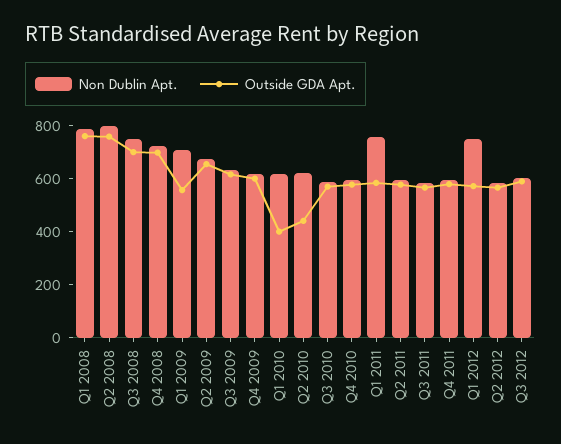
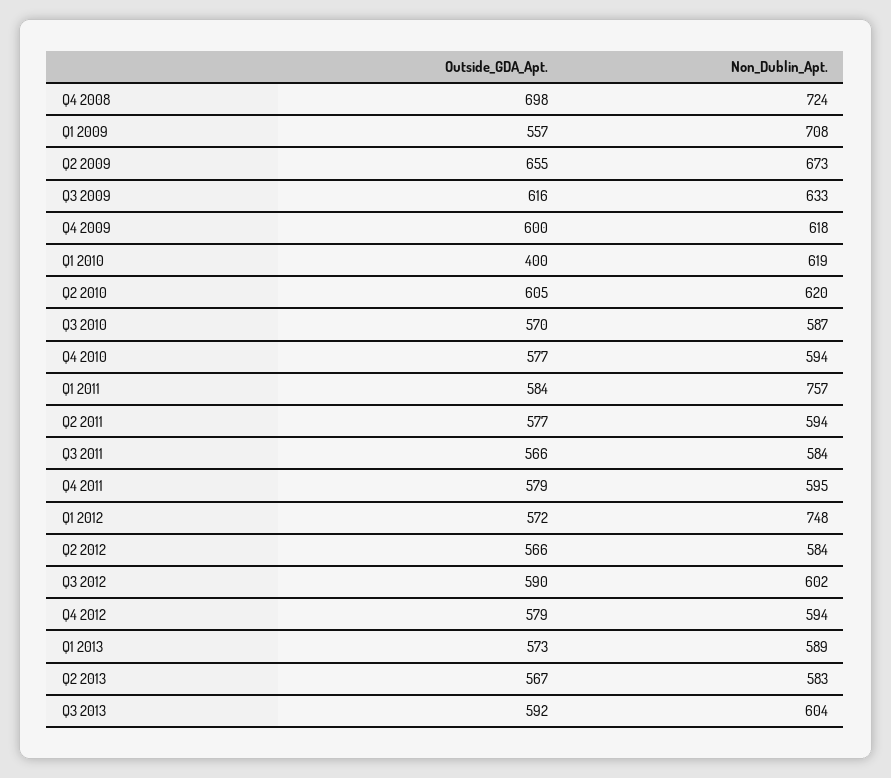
Non Dublin Apt., Q1 2008: 800 -> none
Outside GDA Apt., Q1 2008: 750 -> none
Non Dublin Apt., Q2 2008: 800 -> none
Outside GDA Apt., Q2 2008: 750 -> none
Non Dublin Apt., Q3 2008: 750 -> none
Outside GDA Apt., Q3 2008: 700 -> none
Outside GDA Apt., Q2 2010: 450 -> 605
Outside GDA Apt., Q4 2012: none -> 579
Non Dublin Apt., Q4 2012: none -> 594
Outside GDA Apt., Q1 2013: none -> 573
Non Dublin Apt., Q1 2013: none -> 589
Outside GDA Apt., Q2 2013: none -> 567
Non Dublin Apt., Q2 2013: none -> 583
Outside GDA Apt., Q3 2013: none -> 592
Non Dublin Apt., Q3 2013: none -> 604

